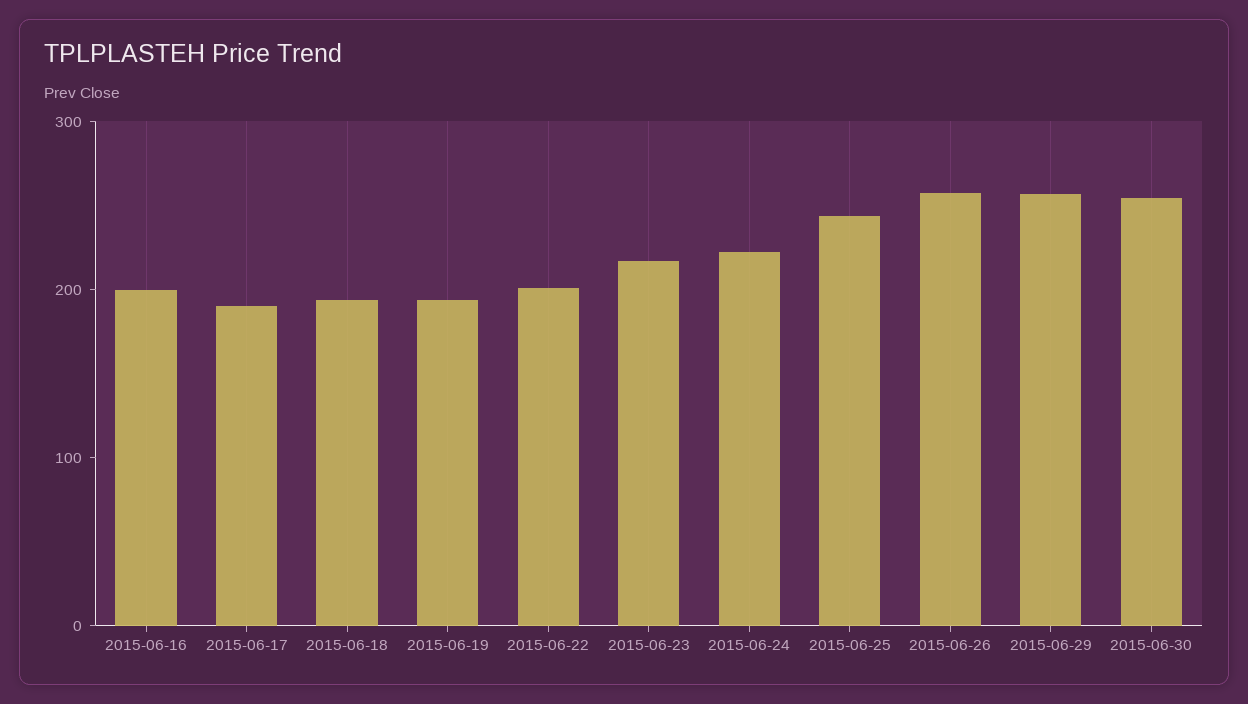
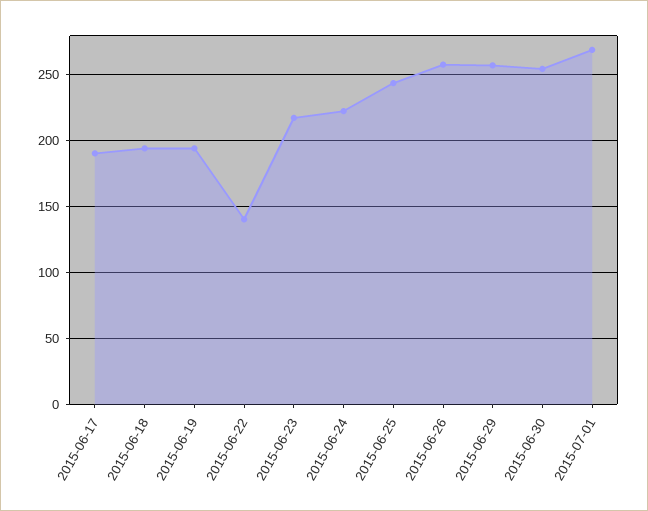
2015-06-16: 200 -> none
2015-06-22: 200 -> 140
2015-07-01: none -> 270

